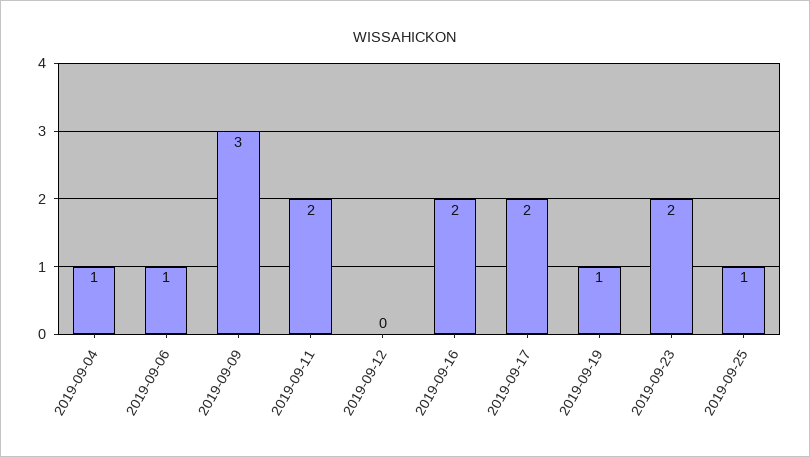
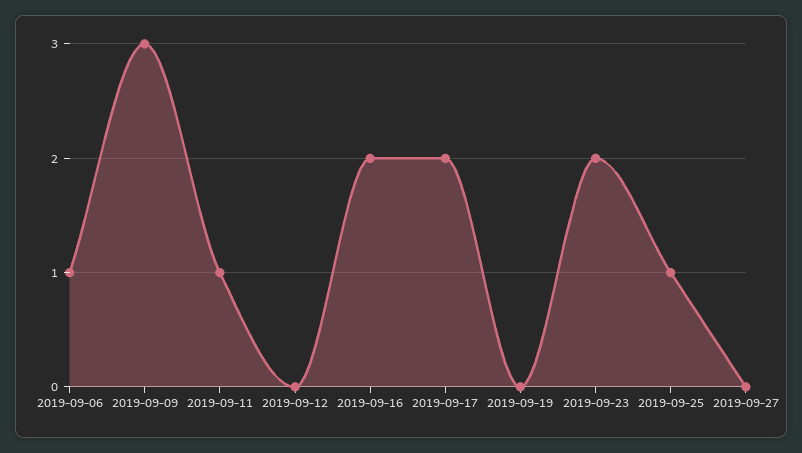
2019-09-04: 1 -> none
2019-09-11: 2 -> 1
2019-09-19: 1 -> 0
2019-09-27: none -> 0

